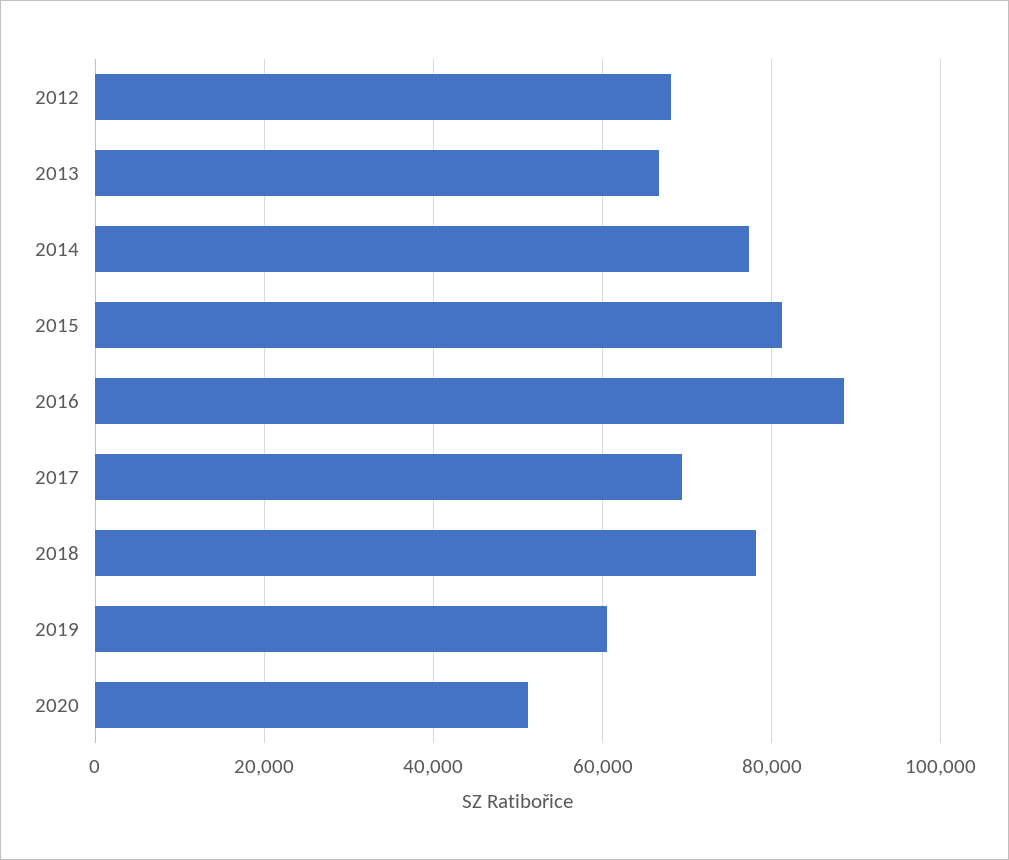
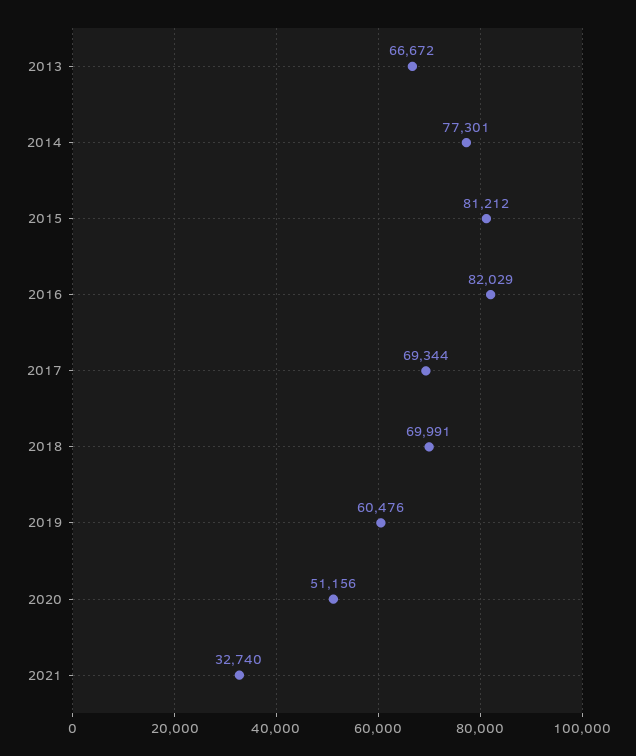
2012: 68000 -> none
2016: 88000 -> 82029
2018: 78000 -> 69991
2021: none -> 32740

